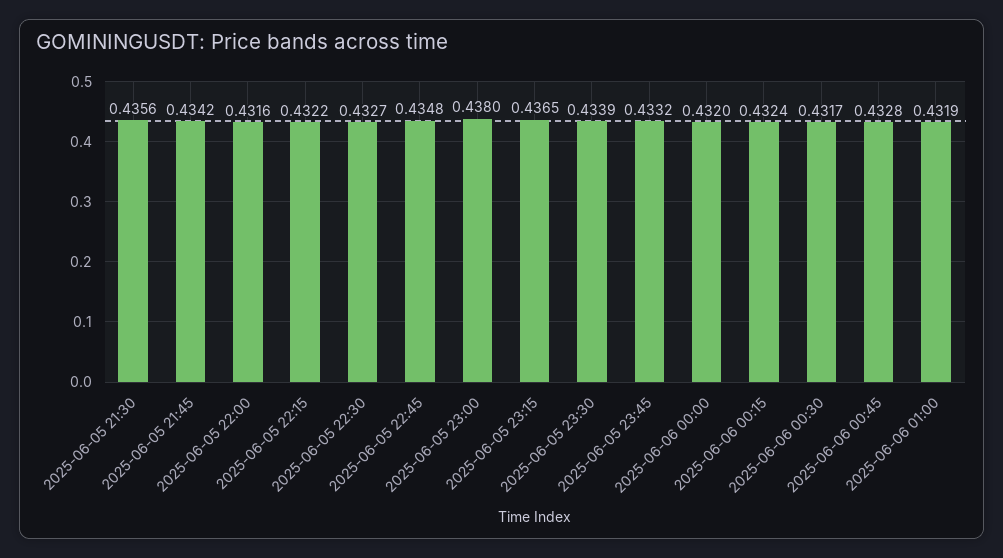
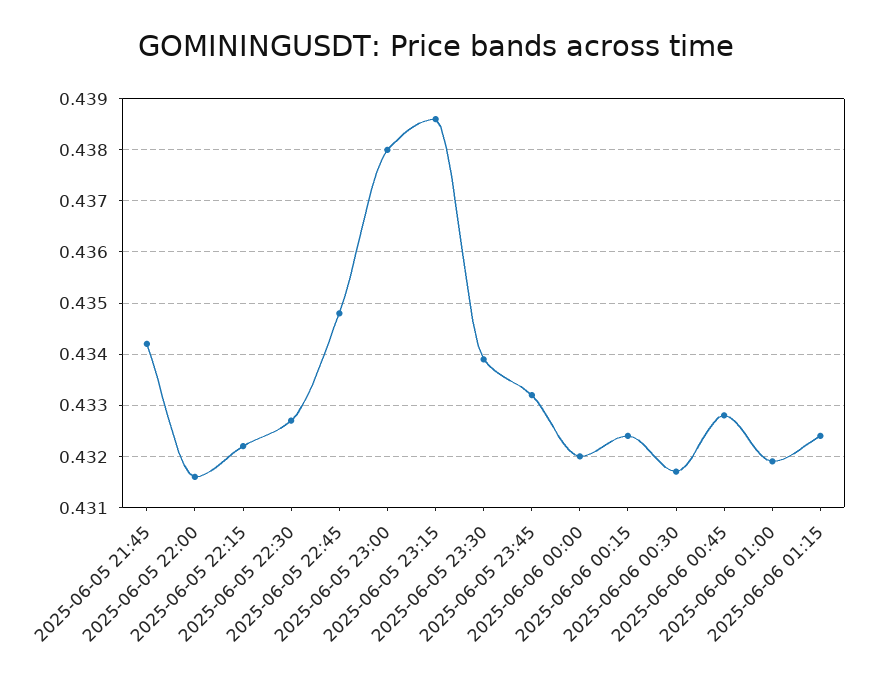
2025-06-05 21:30: 0.4356 -> none
2025-06-05 23:15: 0.4365 -> 0.4385
2025-06-06 01:15: none -> 0.4325

